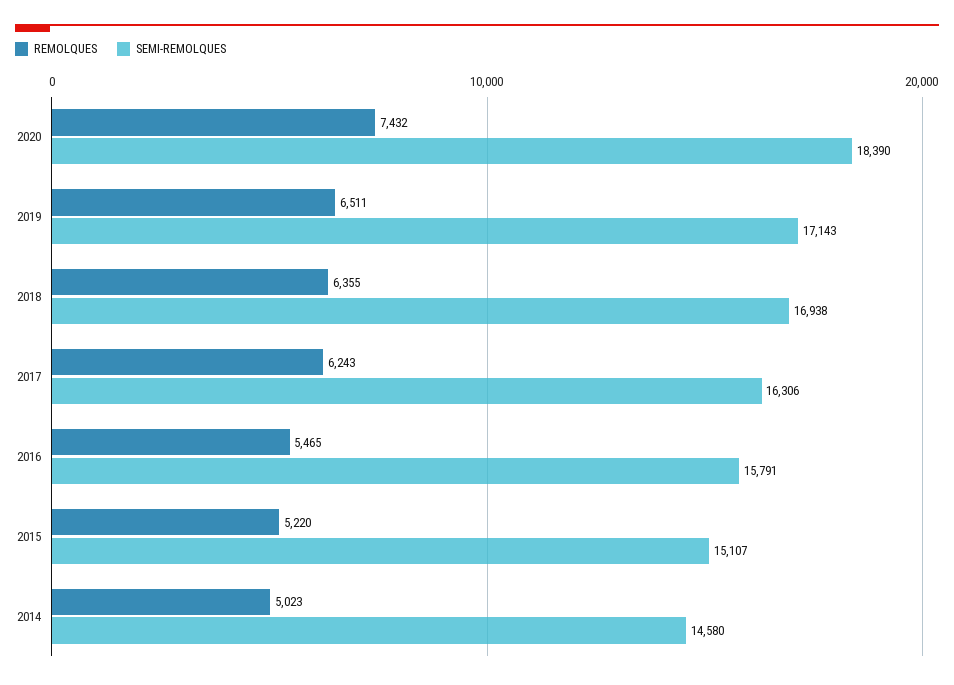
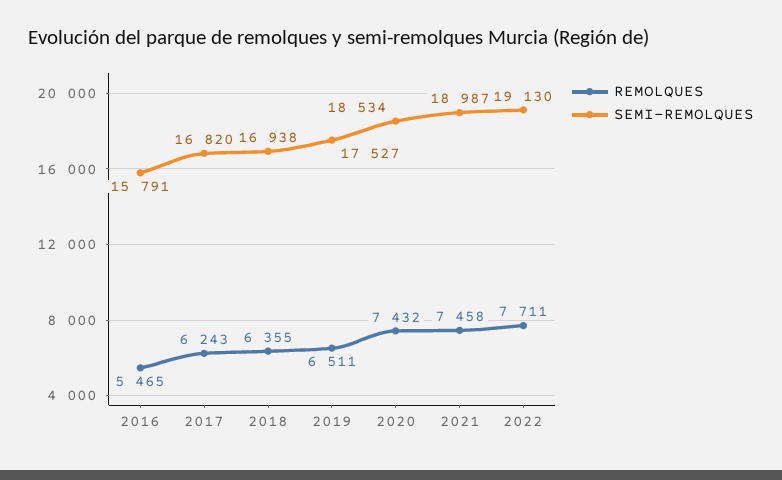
SEMI-REMOLQUES, 2020: 18390 -> 18534
SEMI-REMOLQUES, 2019: 17143 -> 17527
SEMI-REMOLQUES, 2017: 16306 -> 16820
REMOLQUES, 2015: 5220 -> none
SEMI-REMOLQUES, 2015: 15107 -> none
REMOLQUES, 2014: 5023 -> none
SEMI-REMOLQUES, 2014: 14580 -> none
REMOLQUES, 2021: none -> 7458
SEMI-REMOLQUES, 2021: none -> 18987
REMOLQUES, 2022: none -> 7711
SEMI-REMOLQUES, 2022: none -> 19130

